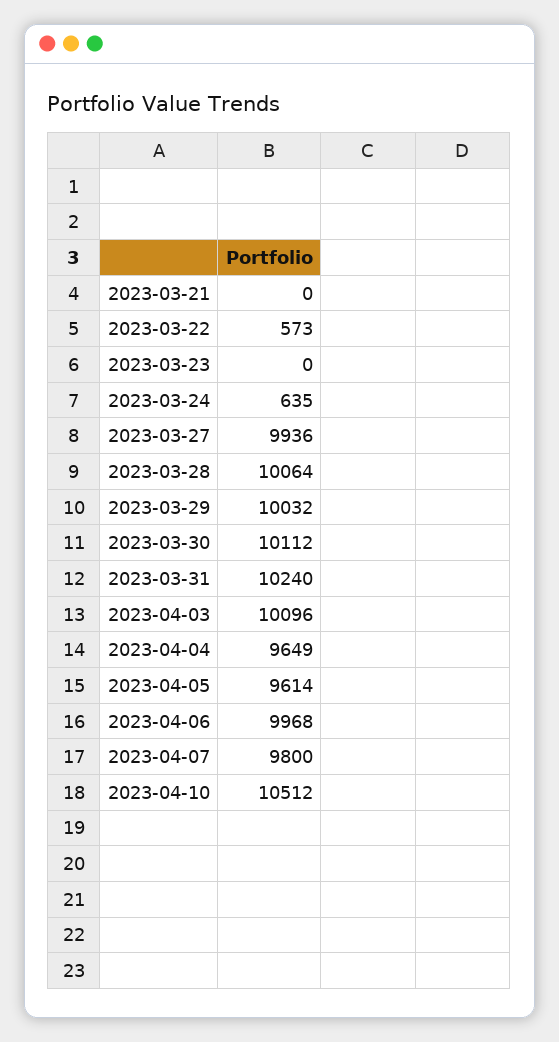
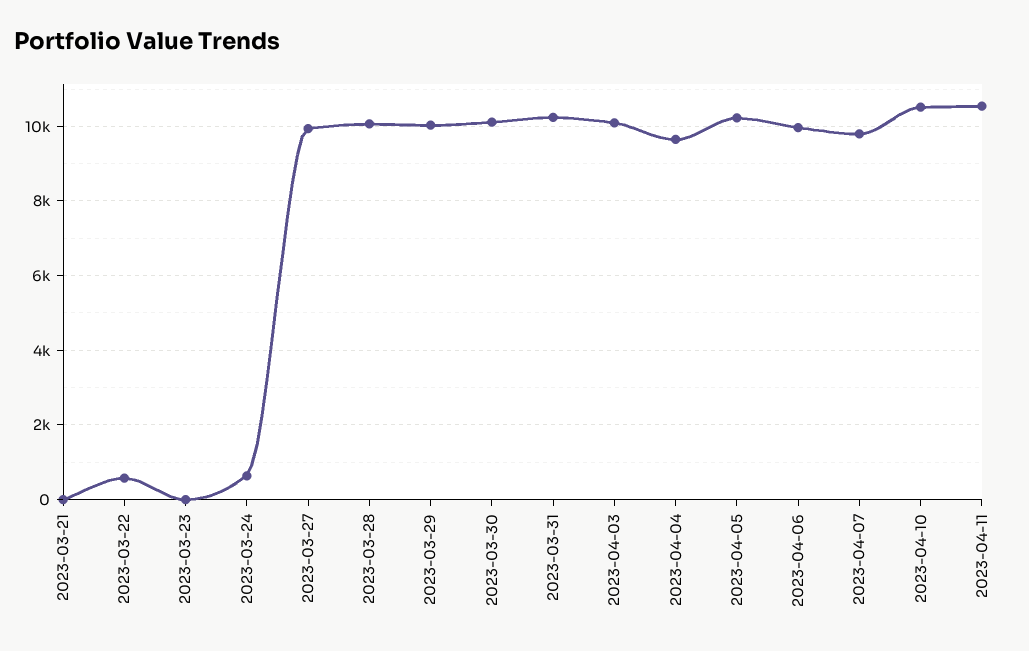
2023-04-05: 9614 -> 10200
2023-04-11: none -> 10600

